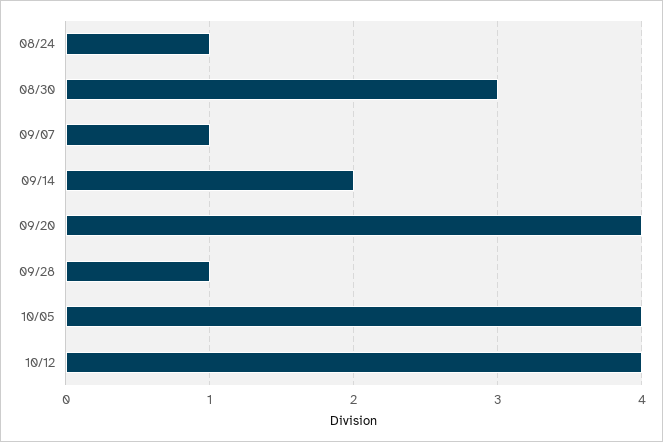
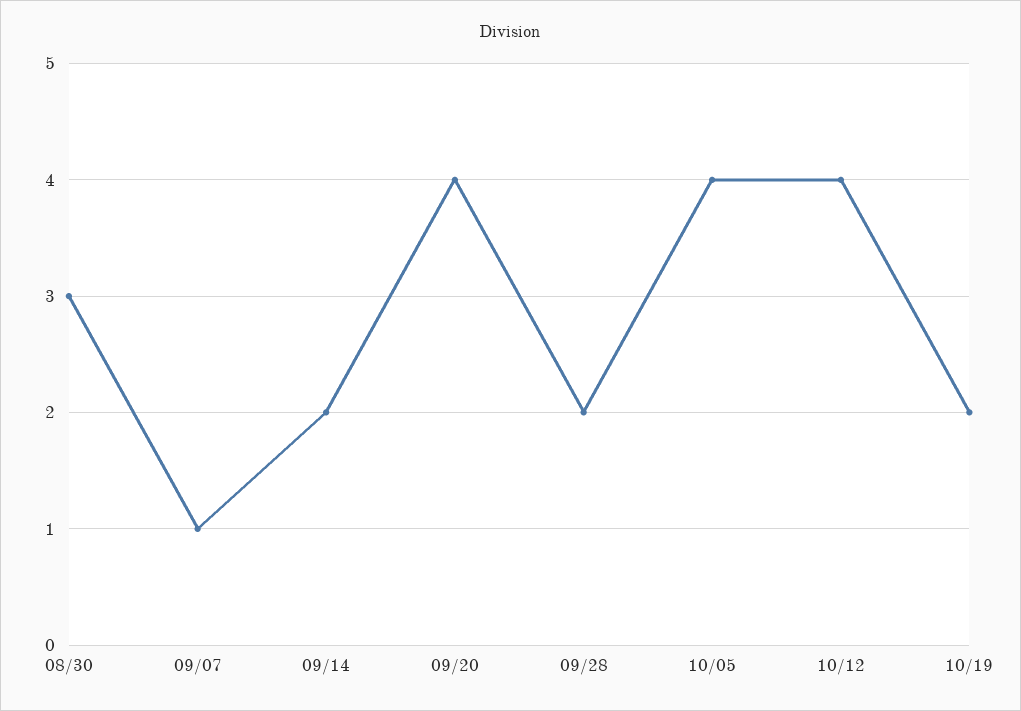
08/24: 1 -> none
09/28: 1 -> 2
10/19: none -> 2

